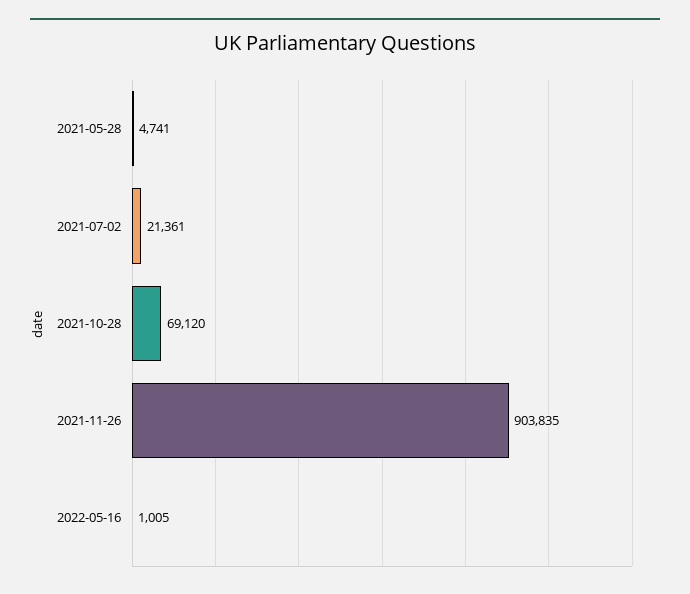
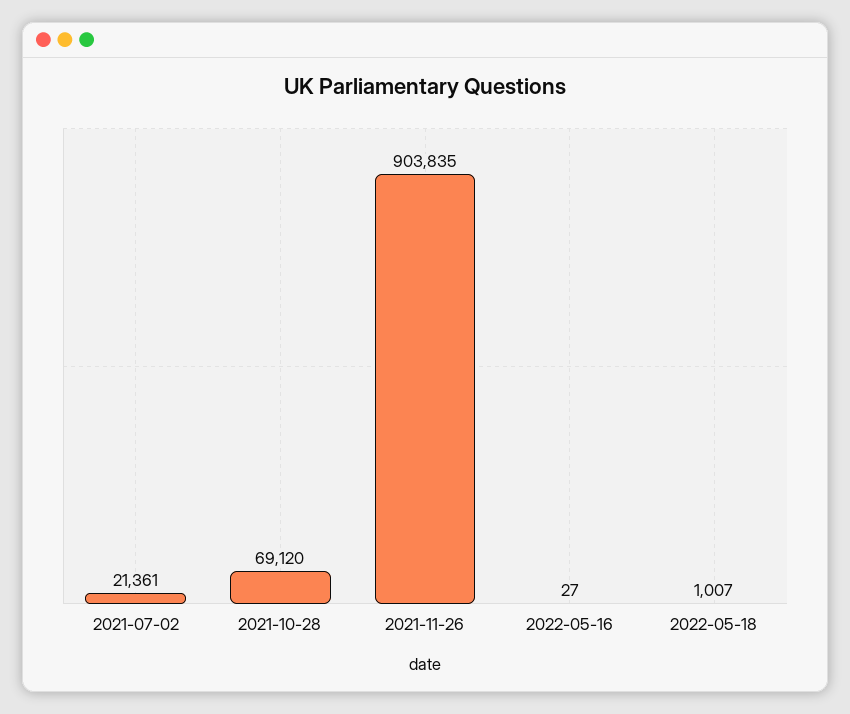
2021-05-28: 4741 -> none
2022-05-16: 1005 -> 27
2022-05-18: none -> 1007

